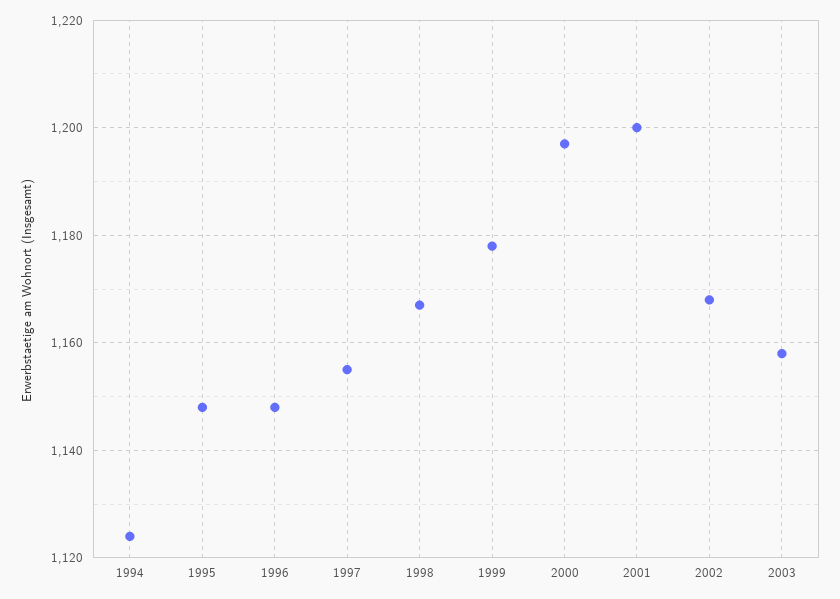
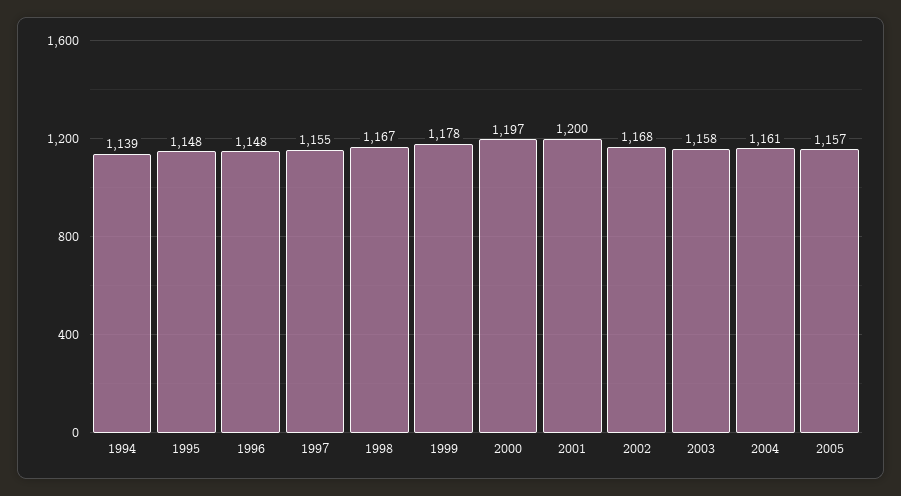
1994: 1125 -> 1139
2004: none -> 1161
2005: none -> 1157

